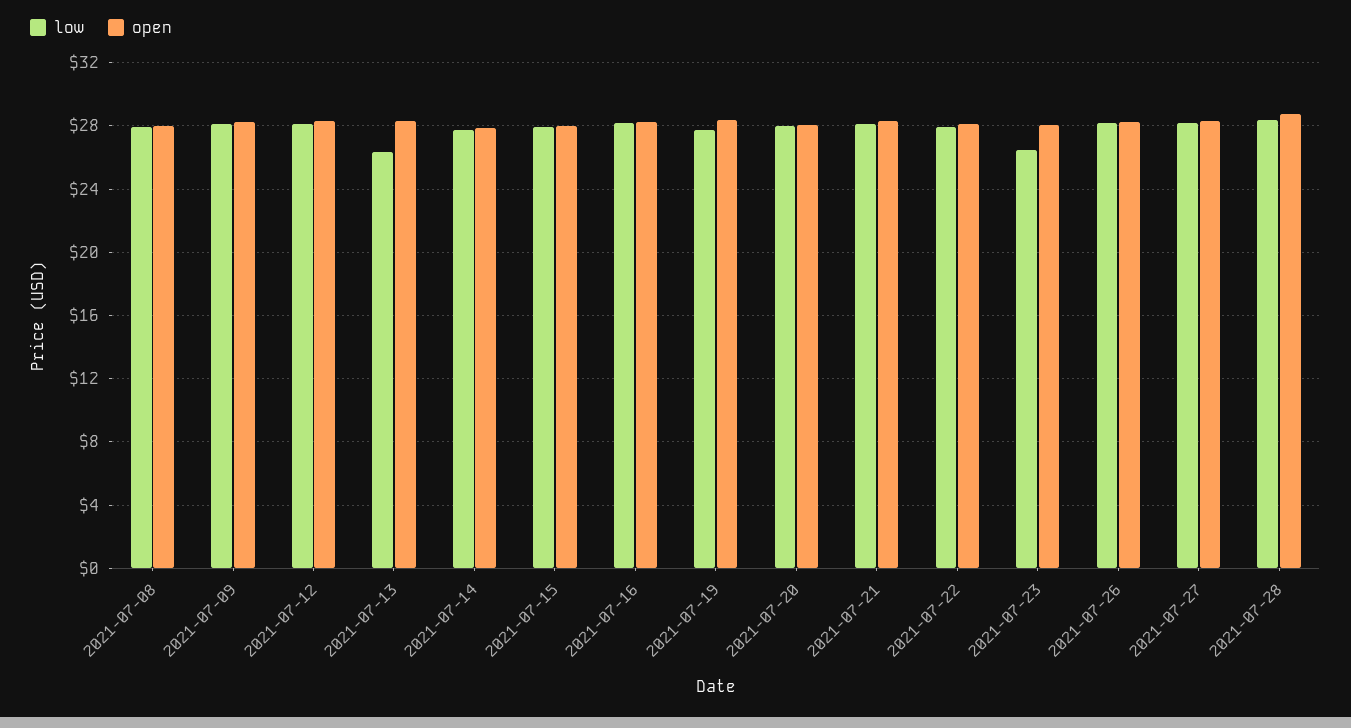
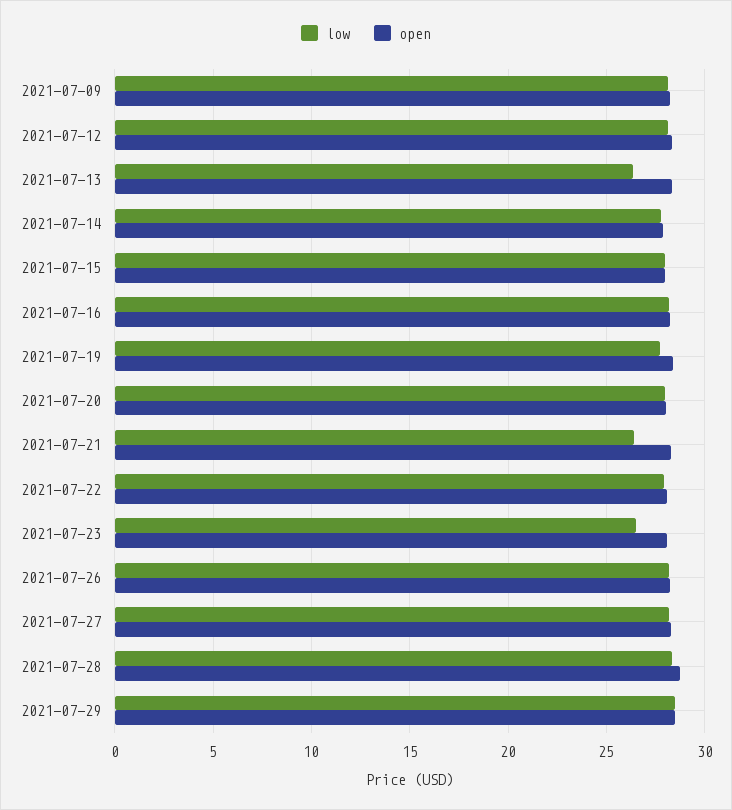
low, 2021-07-08: 28 -> none
open, 2021-07-08: 28 -> none
low, 2021-07-21: 28 -> 26.5
low, 2021-07-29: none -> 28.5
open, 2021-07-29: none -> 28.5

